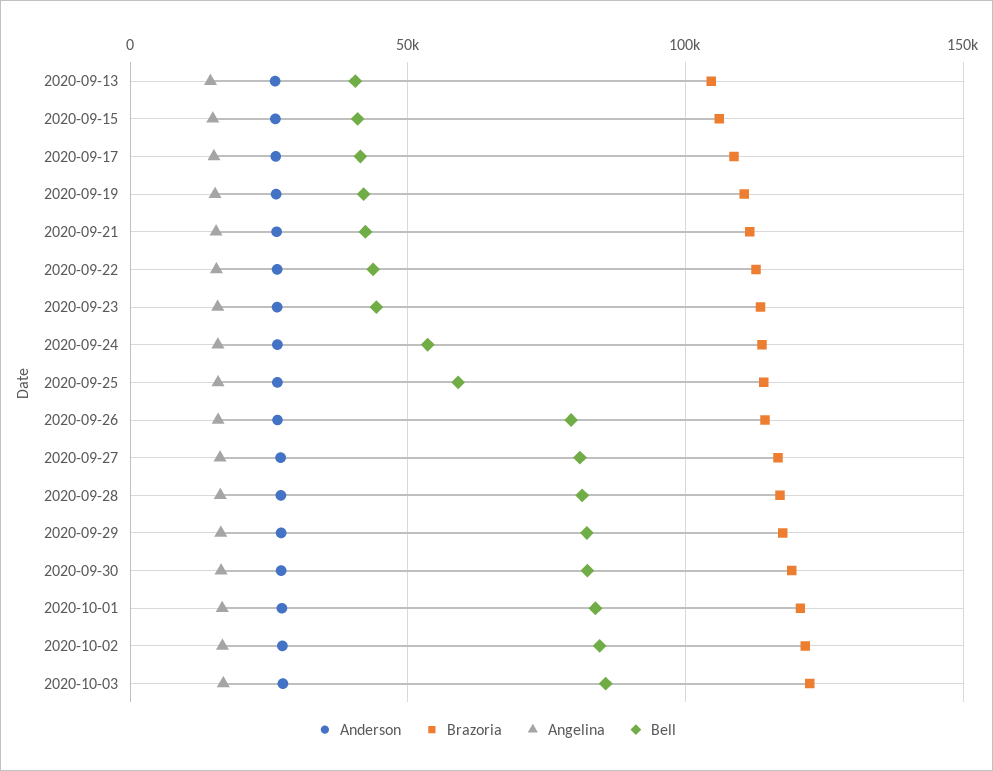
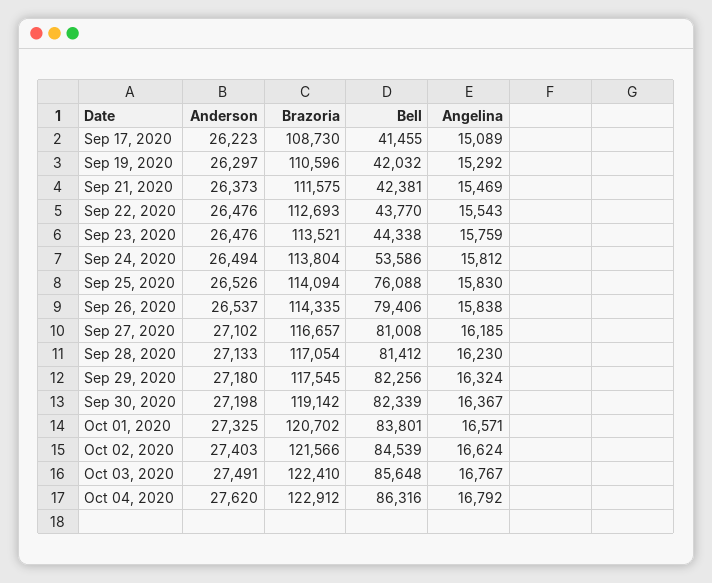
Anderson, 2020-09-13: 25000 -> none
Brazoria, 2020-09-13: 105000 -> none
Angelina, 2020-09-13: 15000 -> none
Bell, 2020-09-13: 40000 -> none
Anderson, 2020-09-15: 25000 -> none
Brazoria, 2020-09-15: 105000 -> none
Angelina, 2020-09-15: 15000 -> none
Bell, 2020-09-15: 40000 -> none
Bell, 2020-09-25: 60000 -> 76088
Anderson, Oct 04, 2020: none -> 27620
Brazoria, Oct 04, 2020: none -> 122912
Bell, Oct 04, 2020: none -> 86316
Angelina, Oct 04, 2020: none -> 16792

